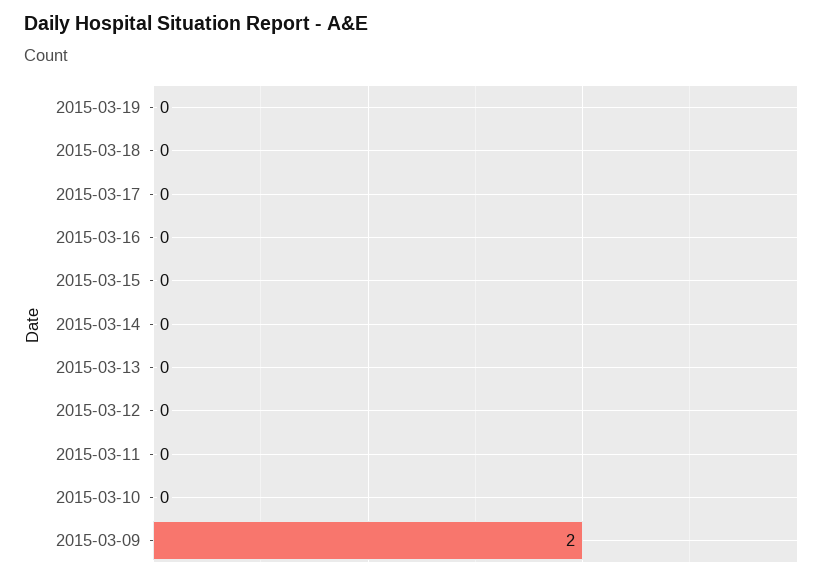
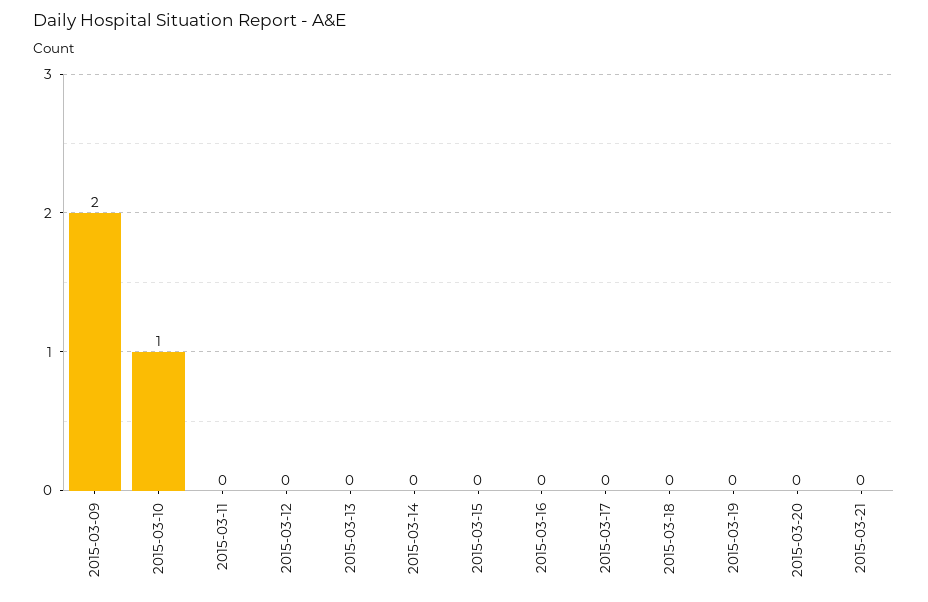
2015-03-10: 0 -> 1
2015-03-20: none -> 0
2015-03-21: none -> 0

